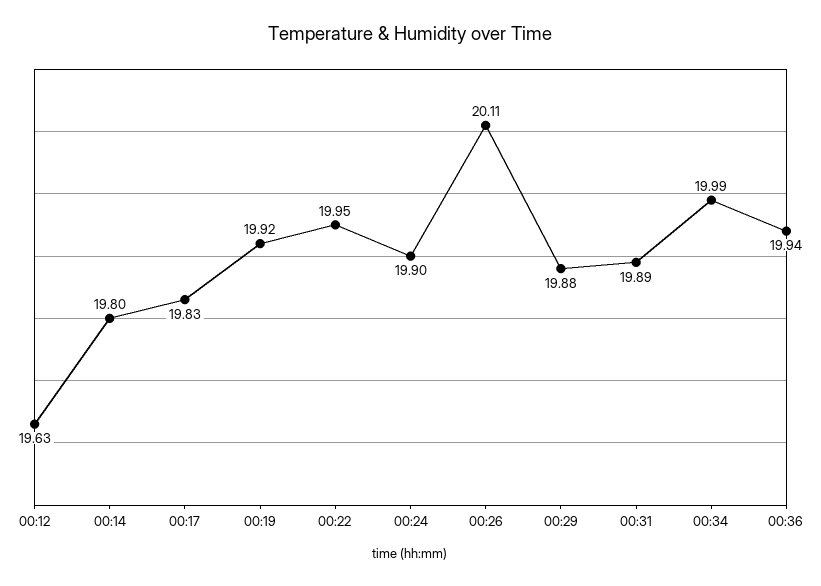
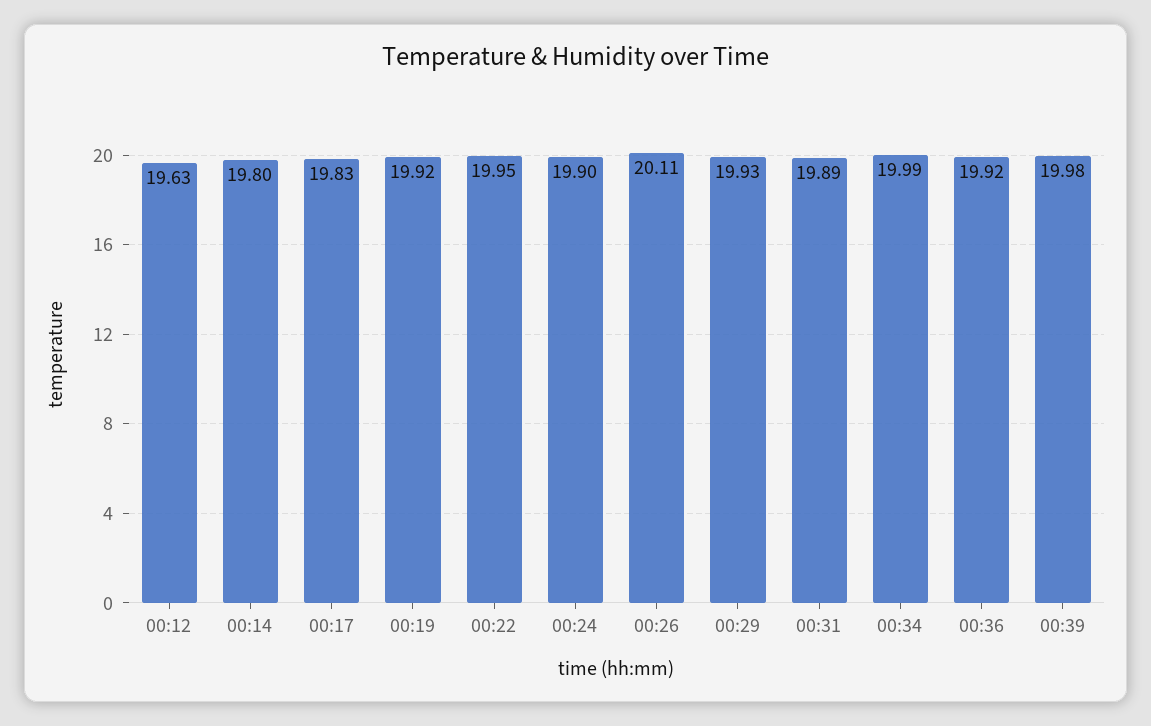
00:29: 19.88 -> 19.93
00:36: 19.94 -> 19.92
00:39: none -> 19.98

